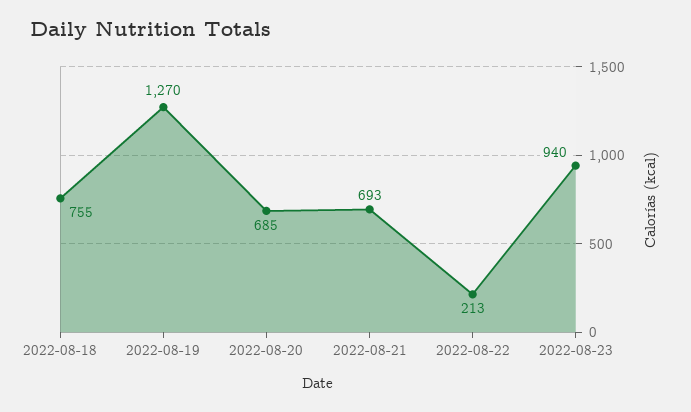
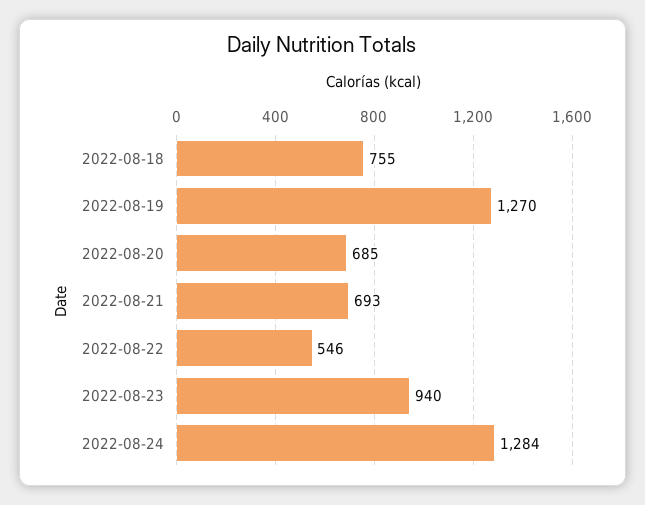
2022-08-22: 213 -> 546
2022-08-24: none -> 1284

